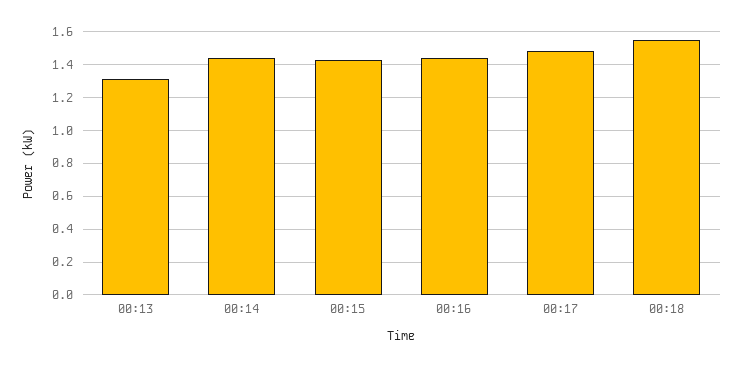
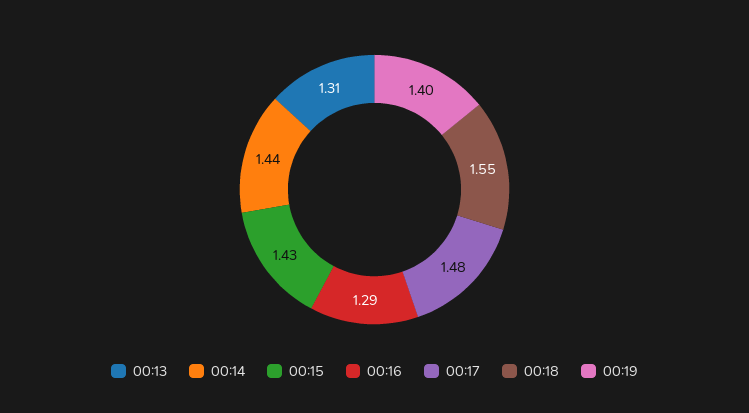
00:16: 1.45 -> 1.29
00:19: none -> 1.4

